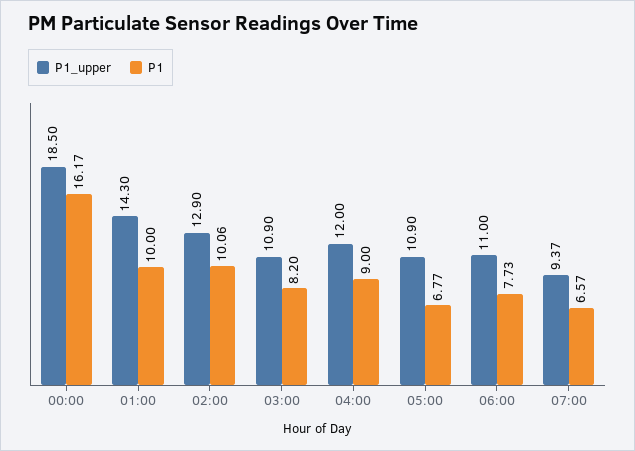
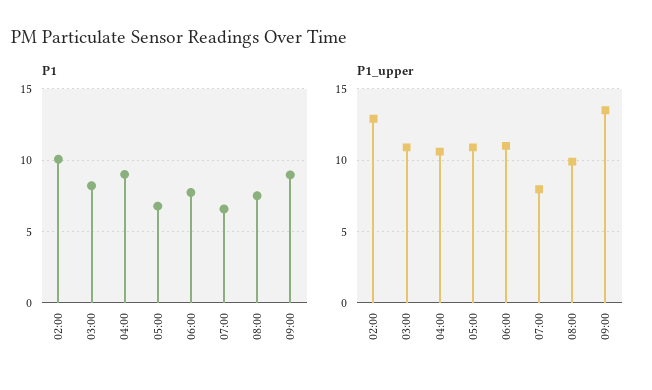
P1_upper, 00:00: 18.5 -> none
P1, 00:00: 16.17 -> none
P1_upper, 01:00: 14.3 -> none
P1, 01:00: 10 -> none
P1_upper, 04:00: 12 -> 10.5
P1_upper, 07:00: 9.37 -> 8
P1, 08:00: none -> 7.5
P1, 09:00: none -> 9
P1_upper, 08:00: none -> 10
P1_upper, 09:00: none -> 13.5

